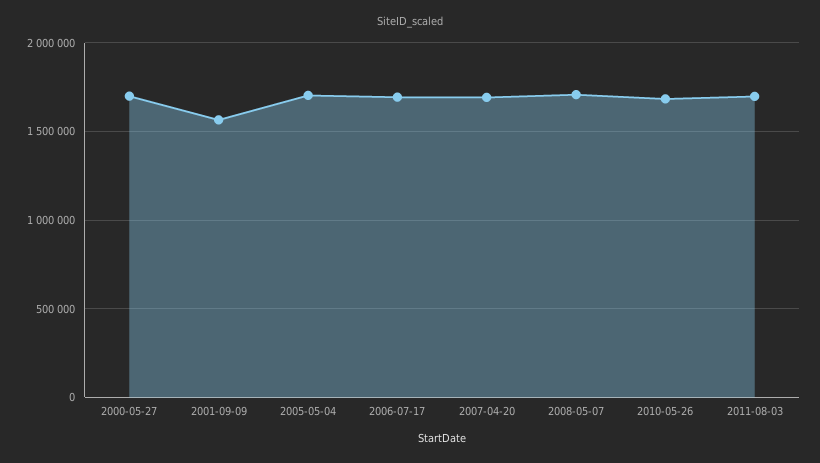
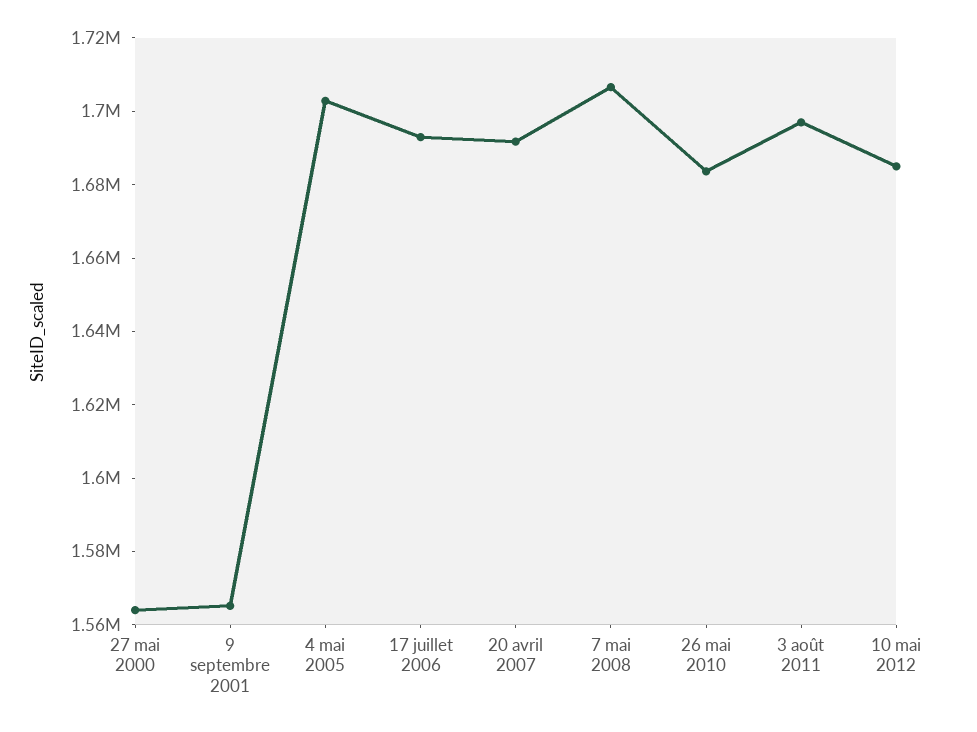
2000-05-27: 1700000 -> 1565000
10 mai 2012: none -> 1685000

